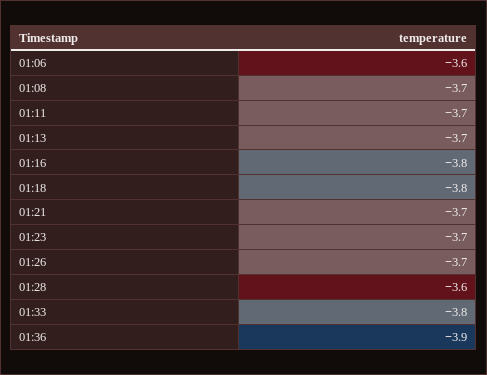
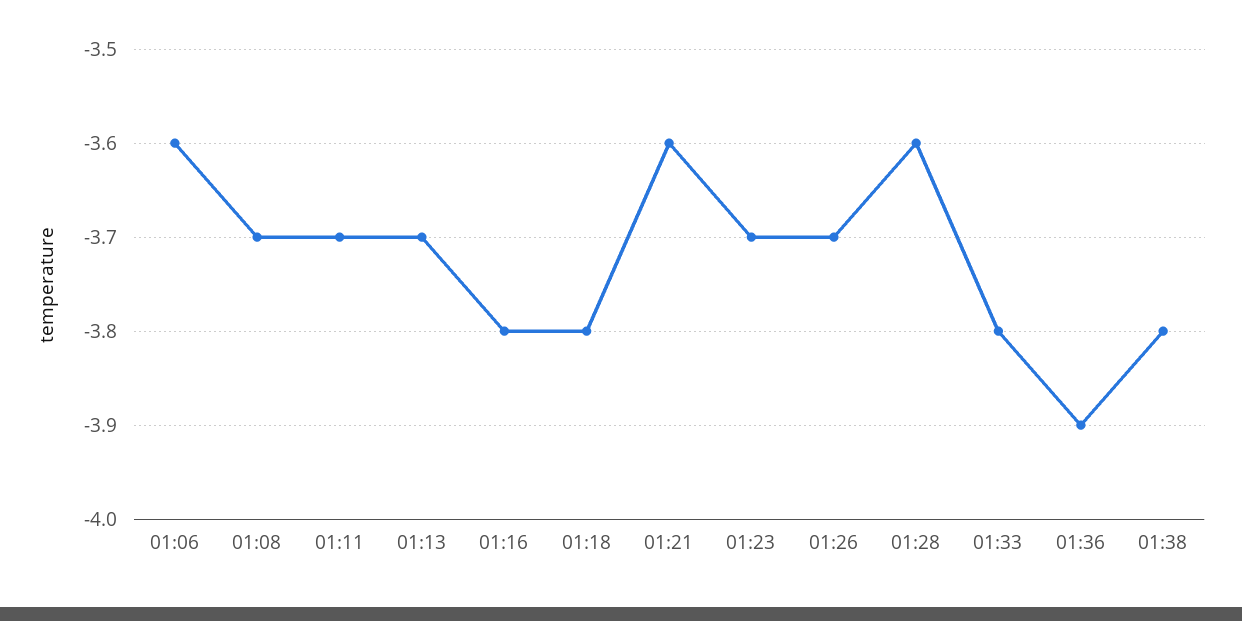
01:21: -3.7 -> -3.6
01:38: none -> -3.8

